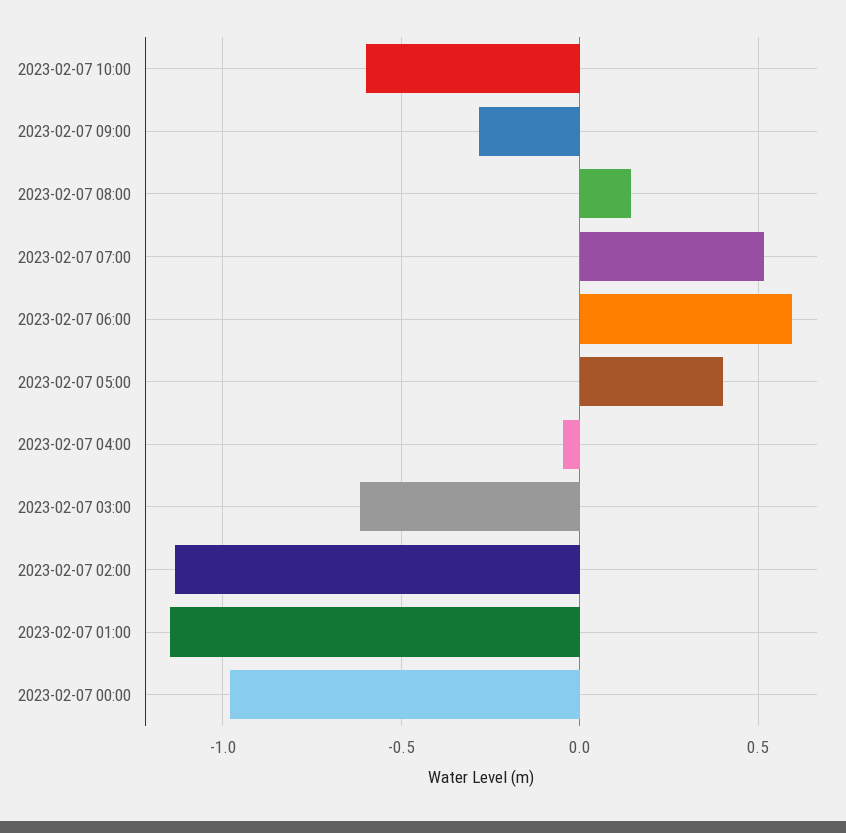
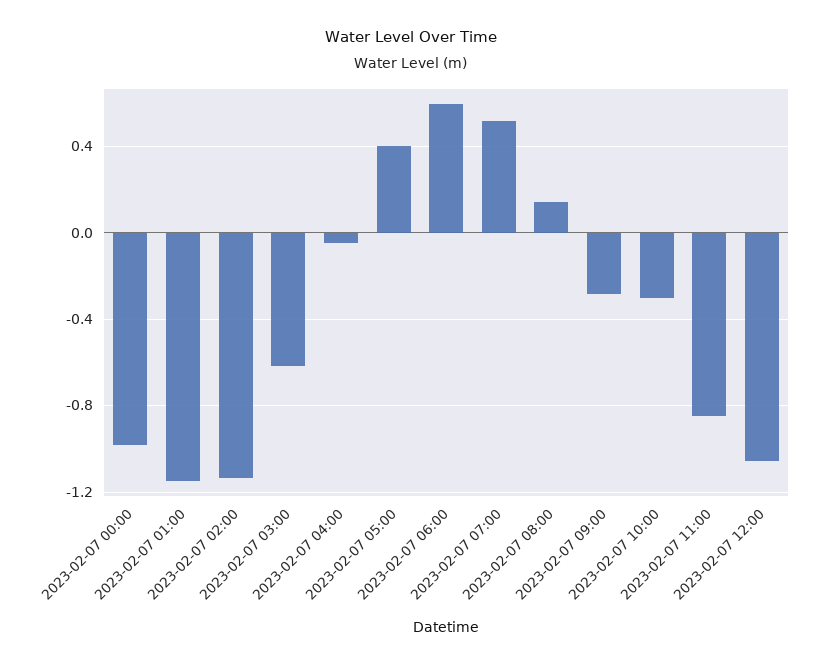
2023-02-07 10:00: -0.6 -> -0.3
2023-02-07 11:00: none -> -0.85
2023-02-07 12:00: none -> -1.05

